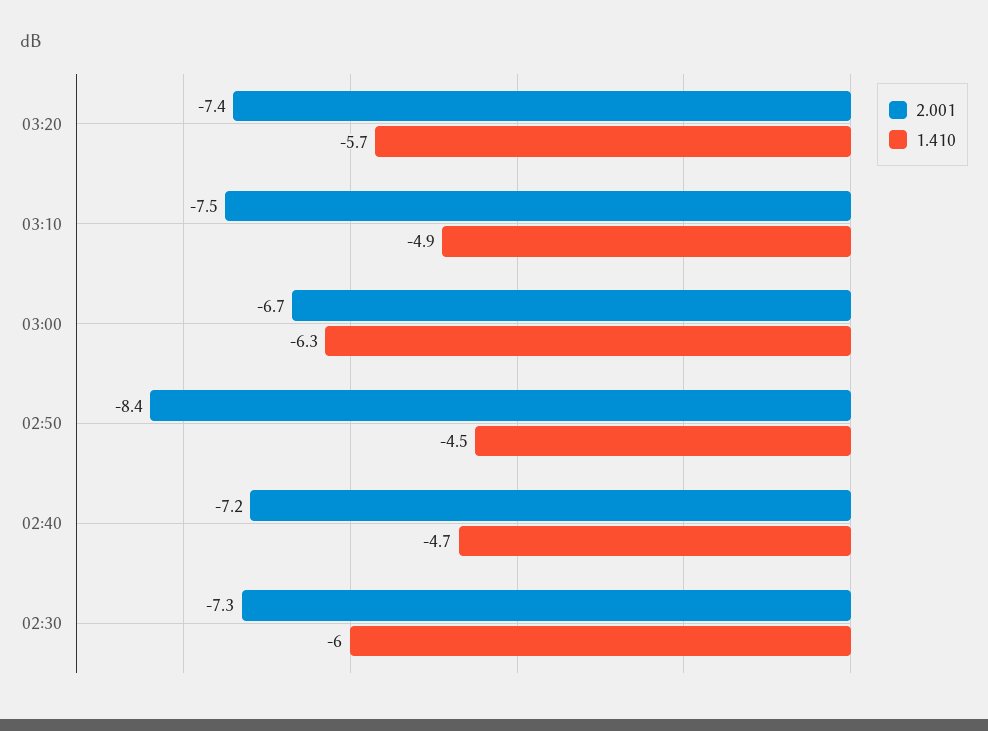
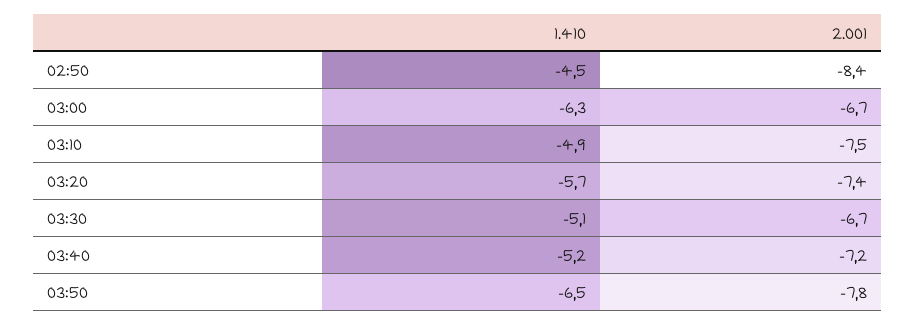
2.001, 02:40: -7.2 -> none
1.410, 02:40: -4.7 -> none
2.001, 02:30: -7.3 -> none
1.410, 02:30: -6 -> none
1.410, 03:30: none -> -5.1
2.001, 03:30: none -> -6.7
1.410, 03:40: none -> -5.2
2.001, 03:40: none -> -7.2
1.410, 03:50: none -> -6.5
2.001, 03:50: none -> -7.8

